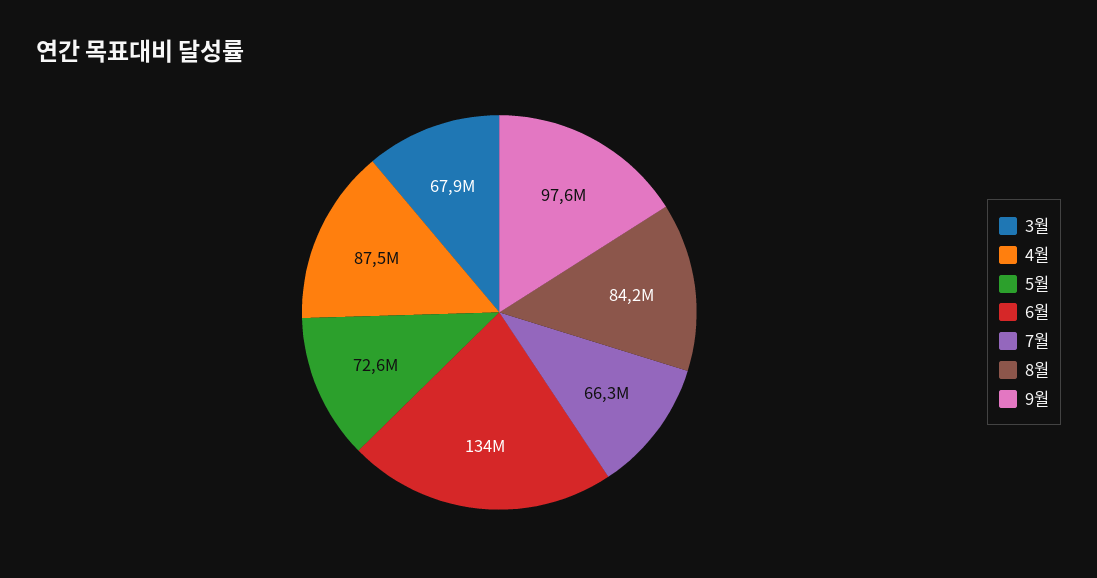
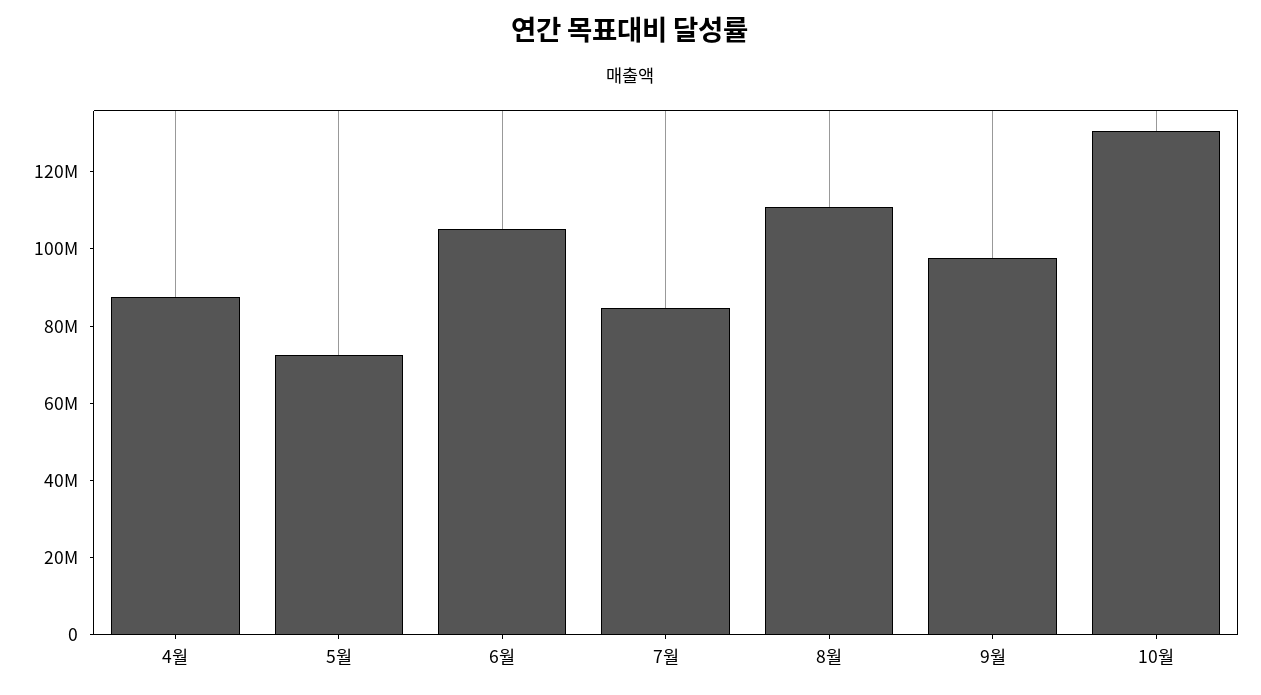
3월: 67900000 -> none
6월: 134000000 -> 105000000
7월: 66300000 -> 85000000
8월: 84200000 -> 110000000
10월: none -> 130000000

